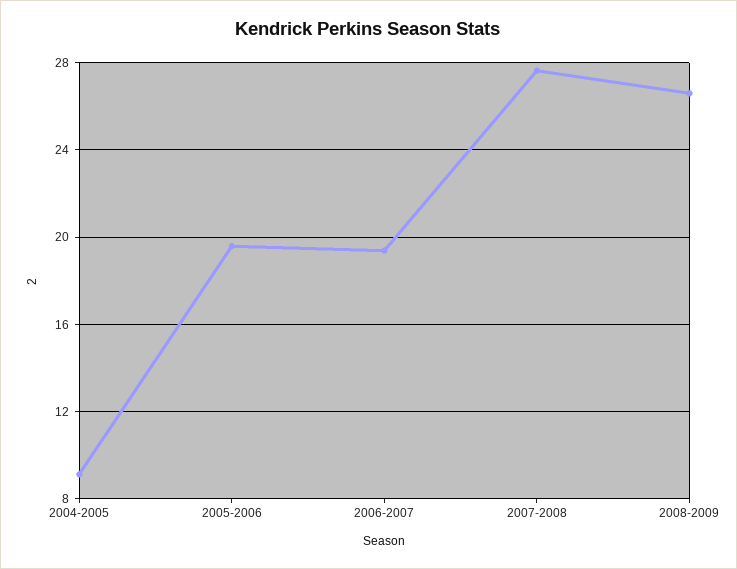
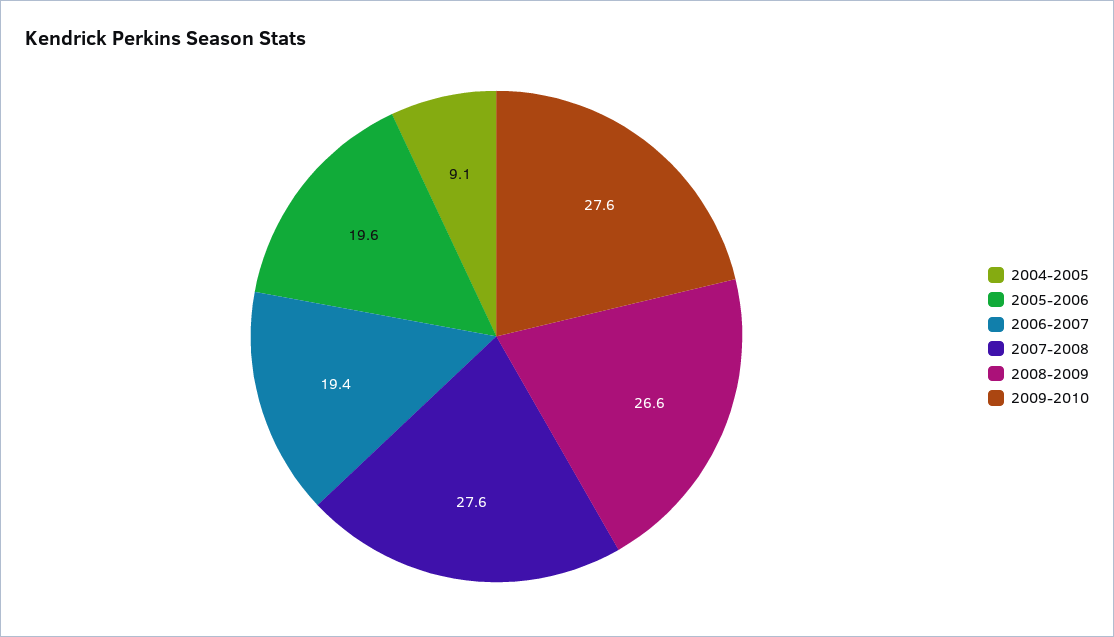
2009-2010: none -> 27.6

